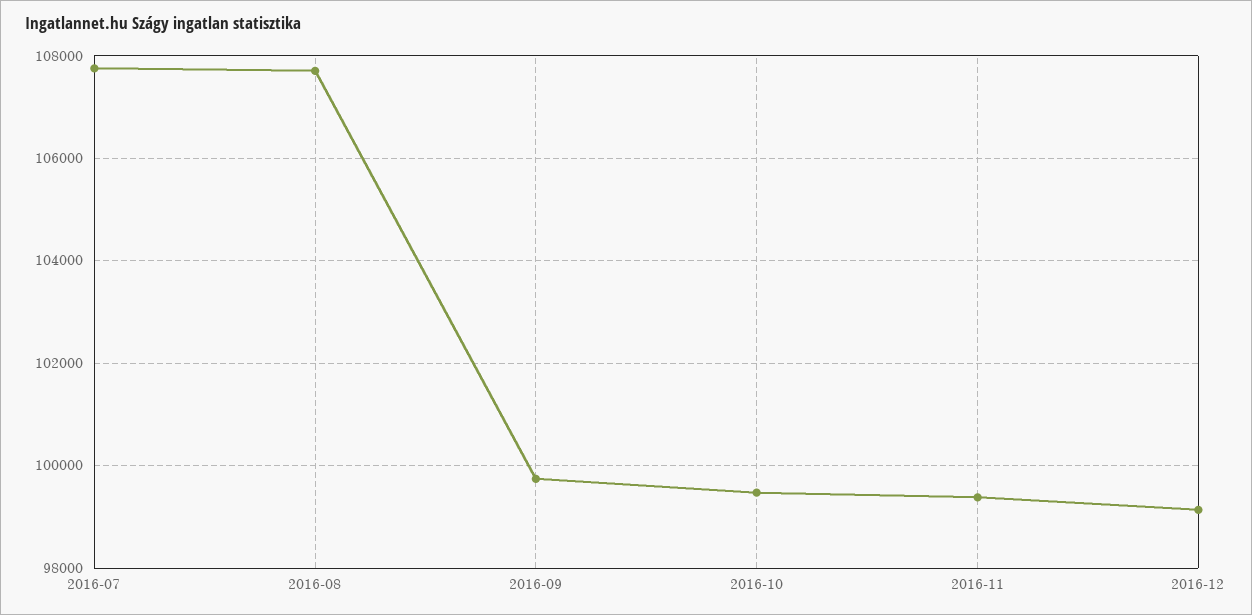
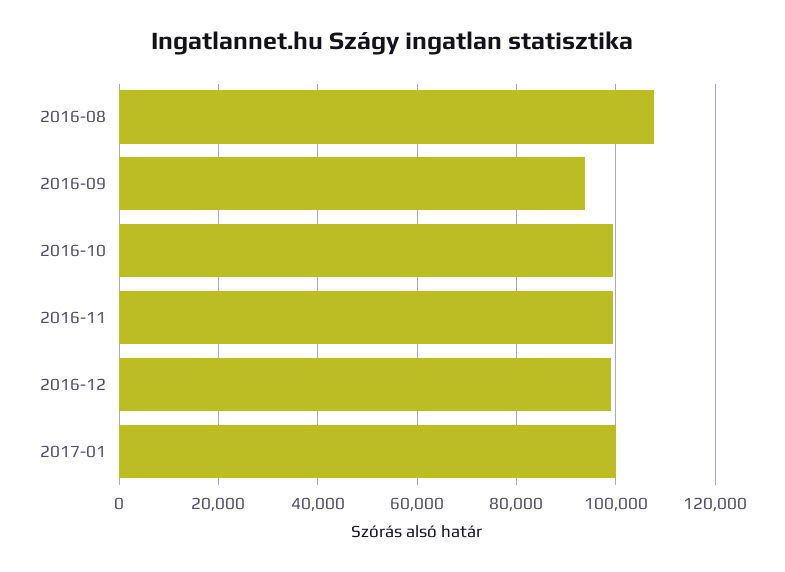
2016-07: 107800 -> none
2016-09: 99800 -> 94000
2017-01: none -> 100000

